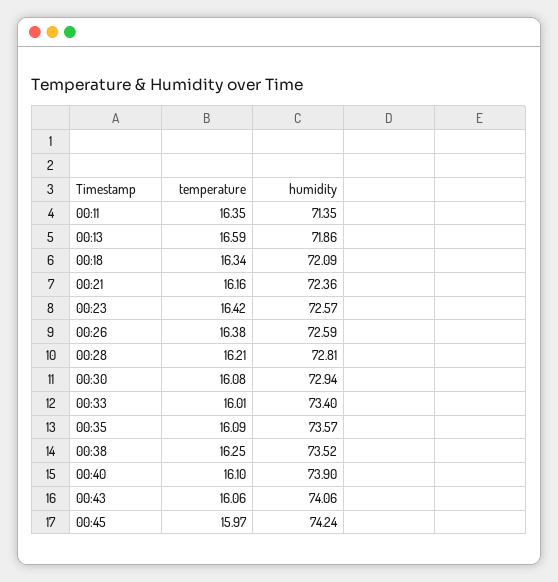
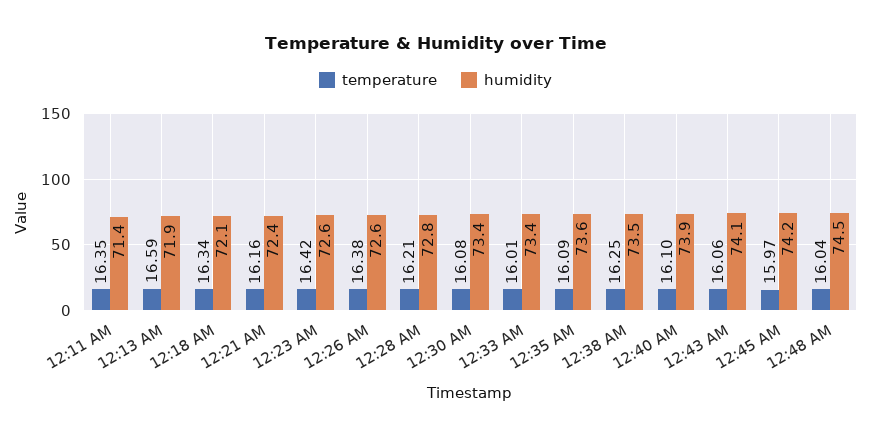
humidity, 00:30: 72.94 -> 73.4
temperature, 12:48 AM: none -> 16.04
humidity, 12:48 AM: none -> 74.5

